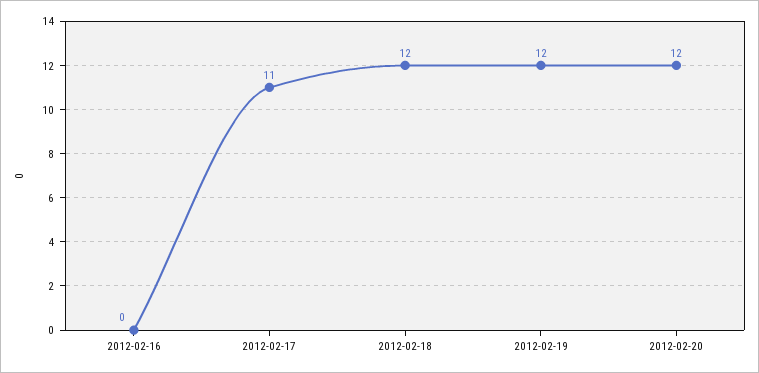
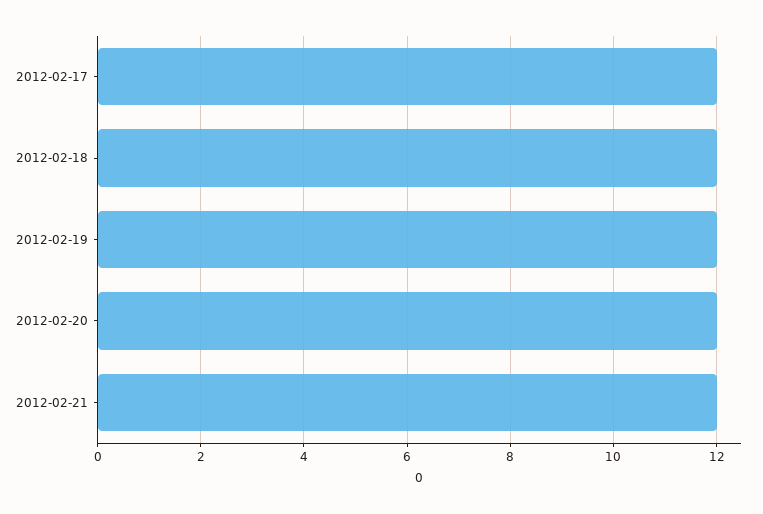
2012-02-16: 0 -> none
2012-02-17: 11 -> 12
2012-02-21: none -> 12

